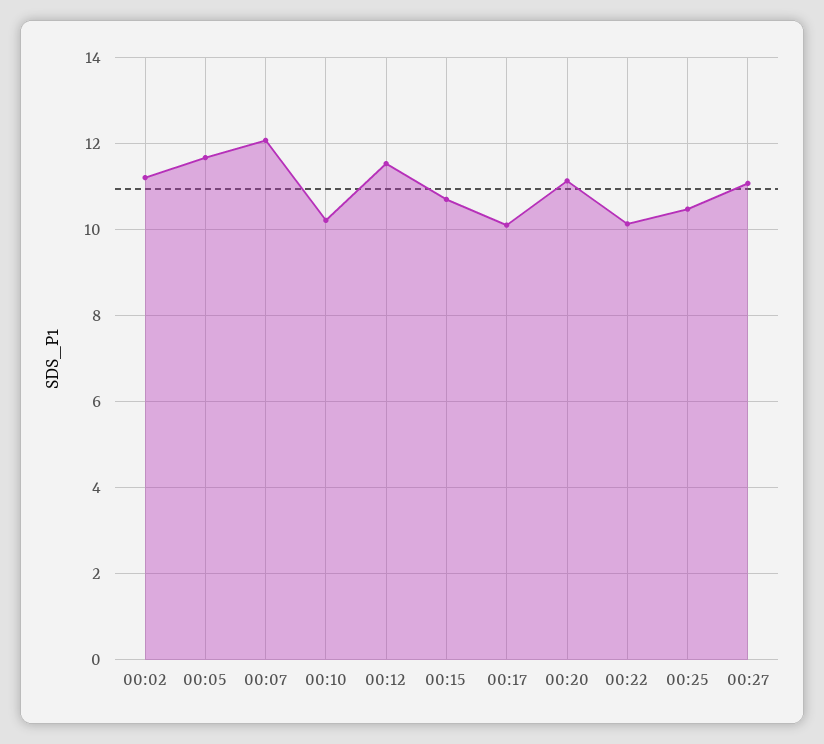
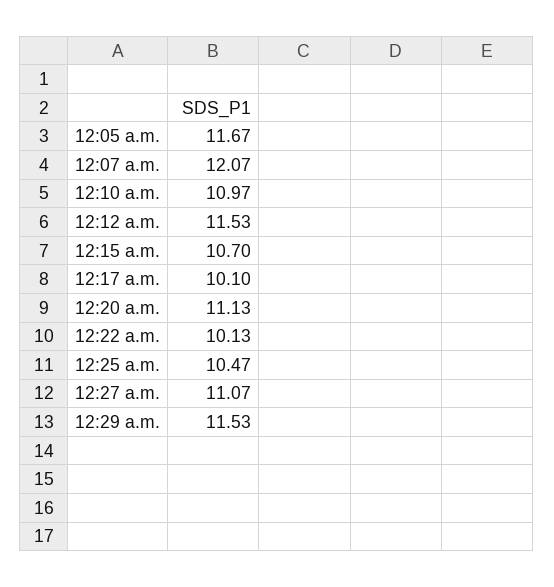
00:02: 11.2 -> none
00:10: 10.2 -> 10.97
12:29 a.m.: none -> 11.53

